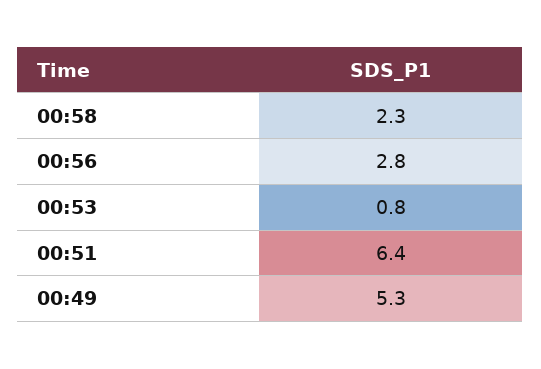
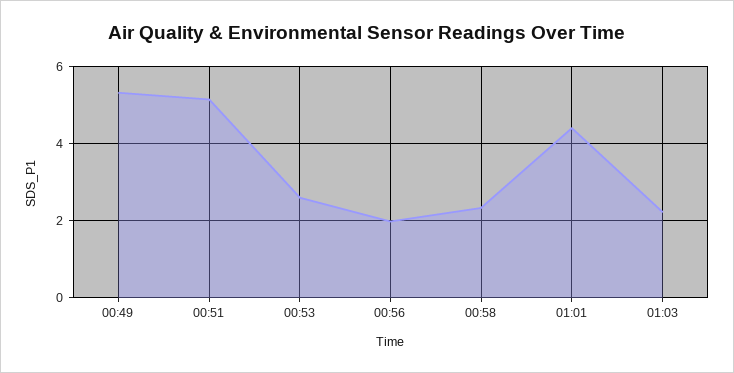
00:56: 2.8 -> 2
00:53: 0.8 -> 2.6
00:51: 6.4 -> 5.2
01:01: none -> 4.4
01:03: none -> 2.2

